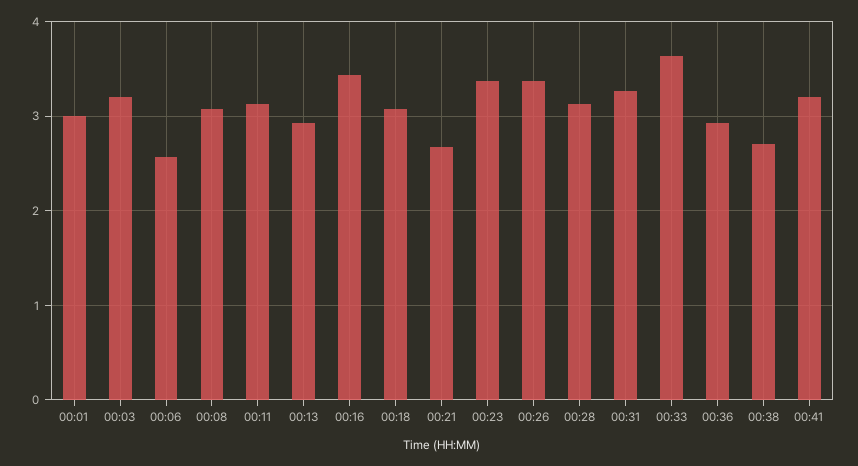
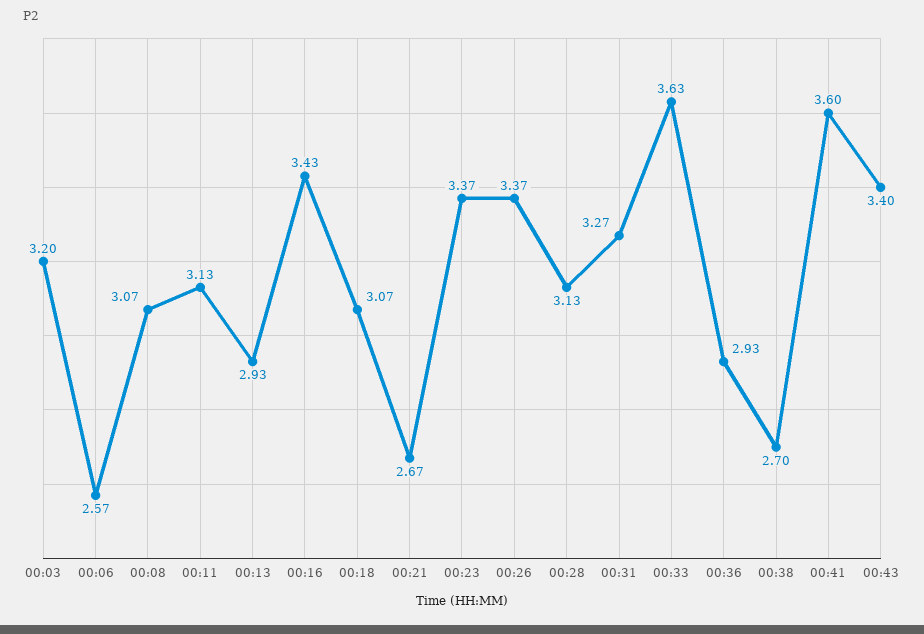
00:01: 3 -> none
00:41: 3.2 -> 3.6
00:43: none -> 3.4

